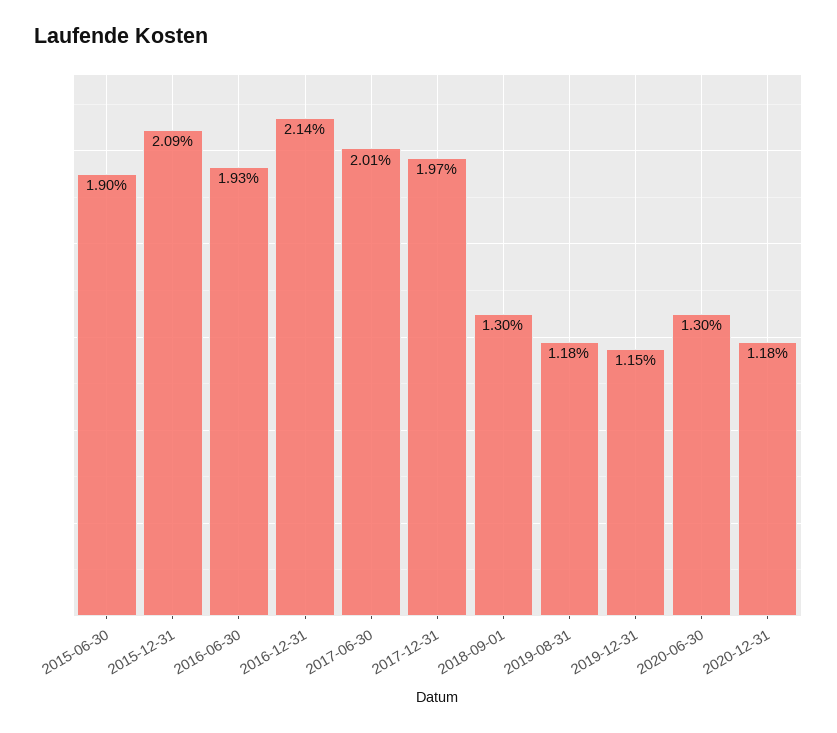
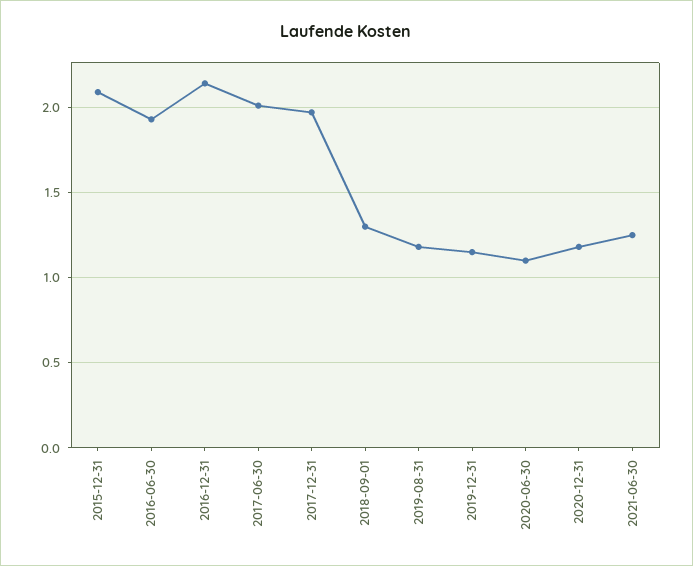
2015-06-30: 1.9 -> none
2020-06-30: 1.3 -> 1.1
2021-06-30: none -> 1.25

